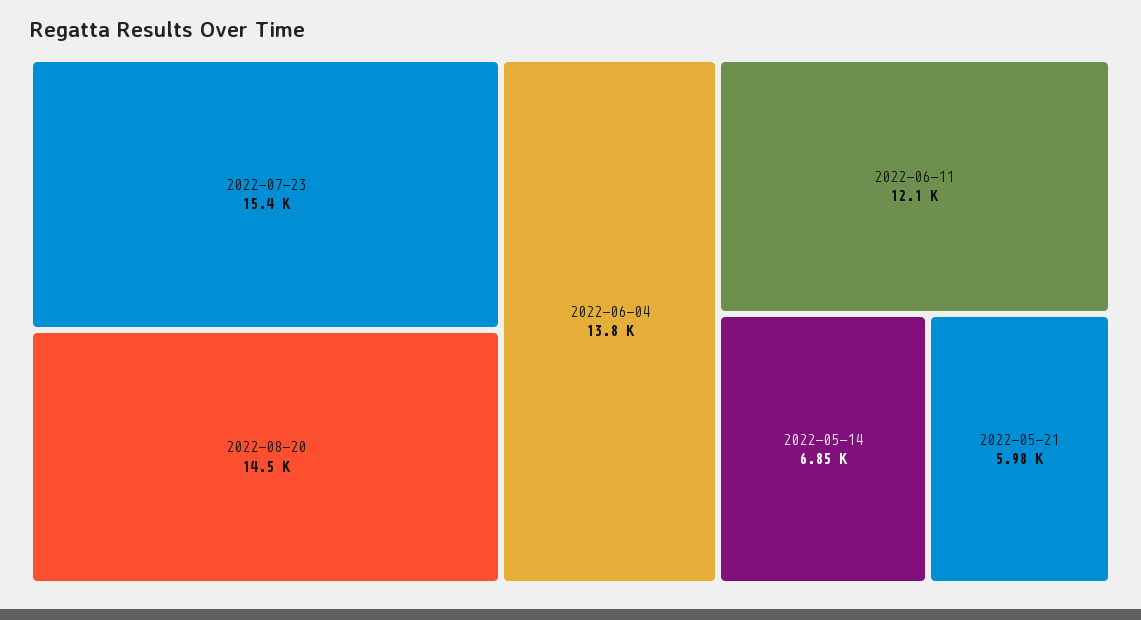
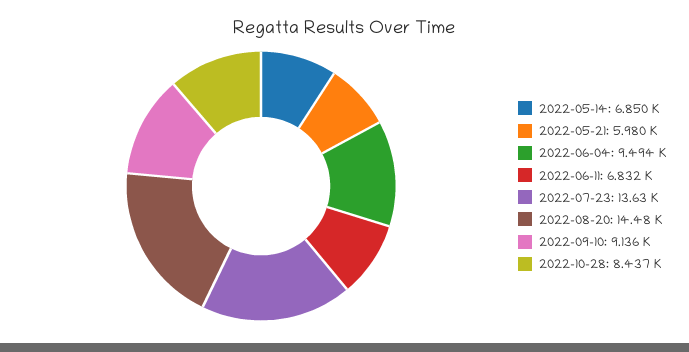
2022-07-23: 15400 -> 13630
2022-06-04: 13800 -> 9494
2022-06-11: 12100 -> 6832
2022-09-10: none -> 9136
2022-10-28: none -> 8437

